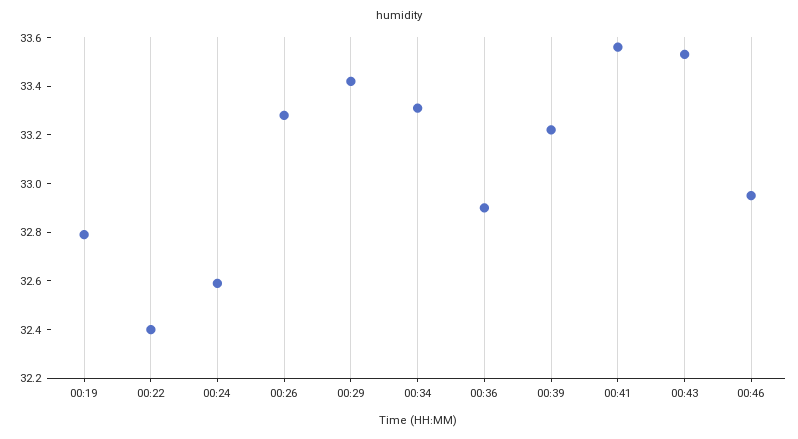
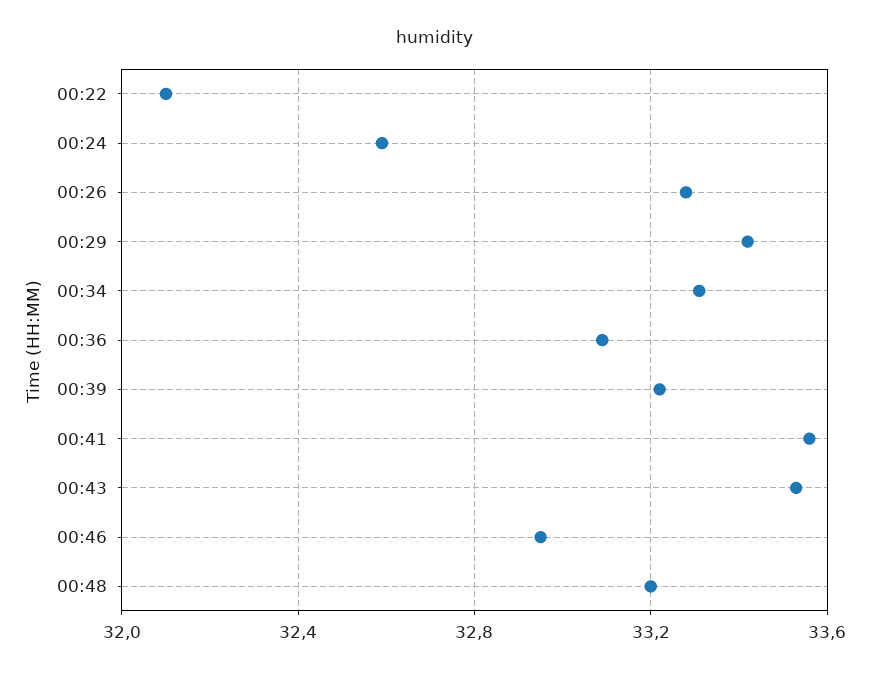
00:19: 32.8 -> none
00:22: 32.4 -> 32.1
00:36: 32.9 -> 33.1
00:48: none -> 33.2

